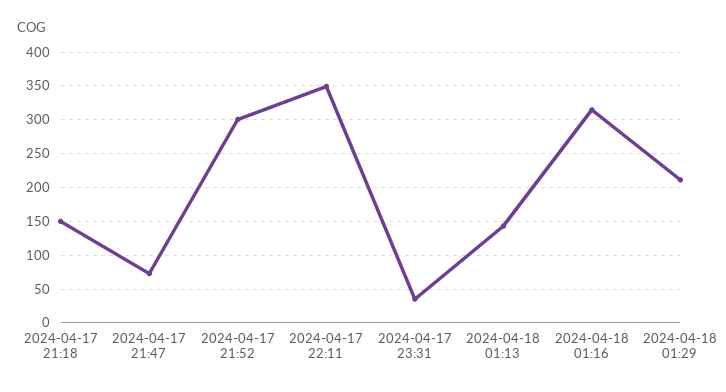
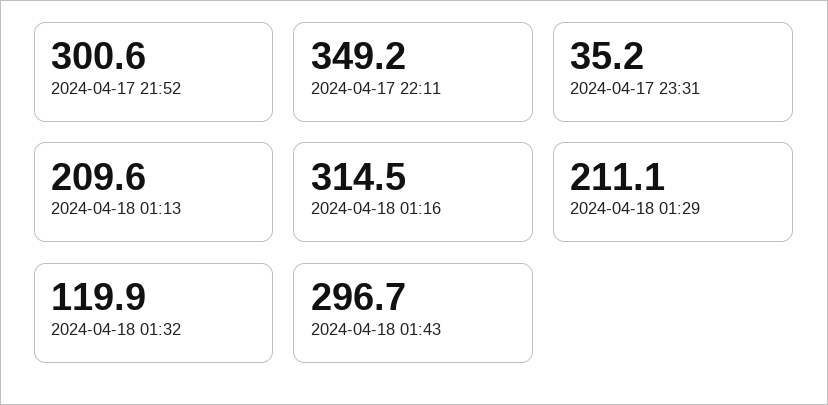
2024-04-17 21:18: 150 -> none
2024-04-17 21:47: 70 -> none
2024-04-18 01:13: 140 -> 209.6
2024-04-18 01:32: none -> 119.9
2024-04-18 01:43: none -> 296.7

